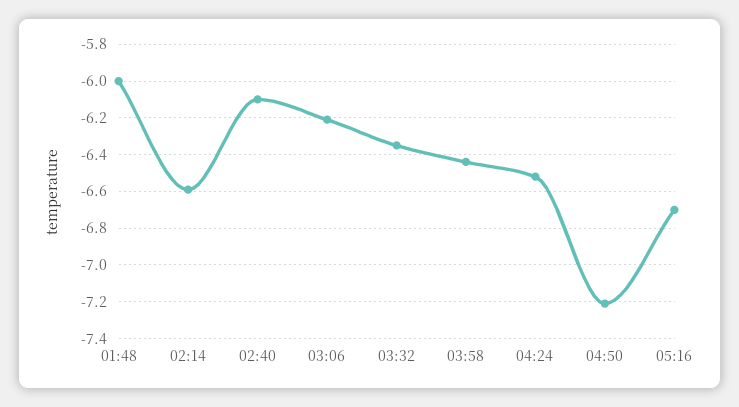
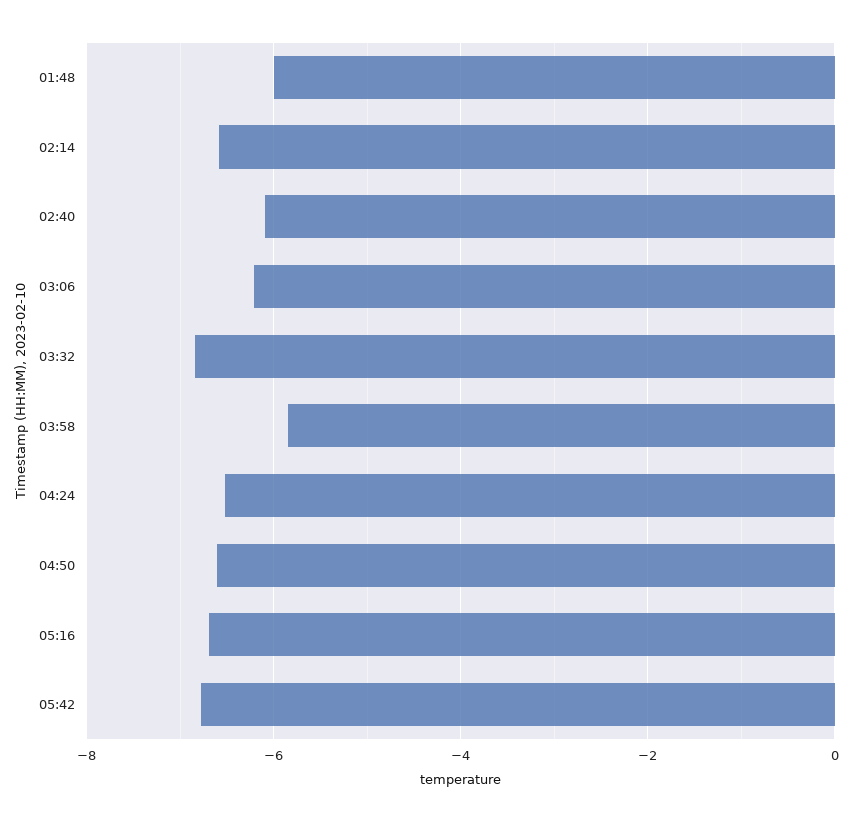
03:32: -6.35 -> -6.8
03:58: -6.45 -> -5.8
04:50: -7.2 -> -6.6
05:42: none -> -6.8

